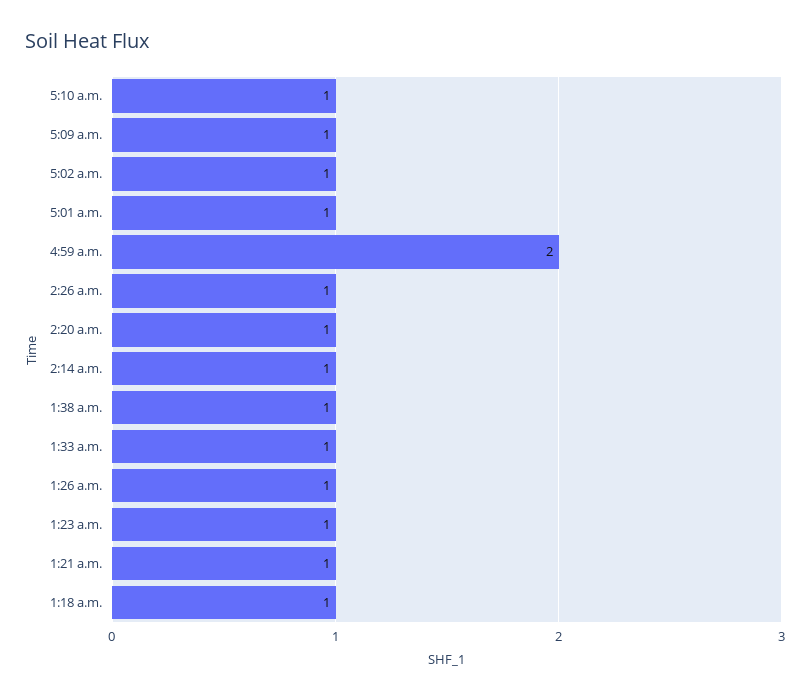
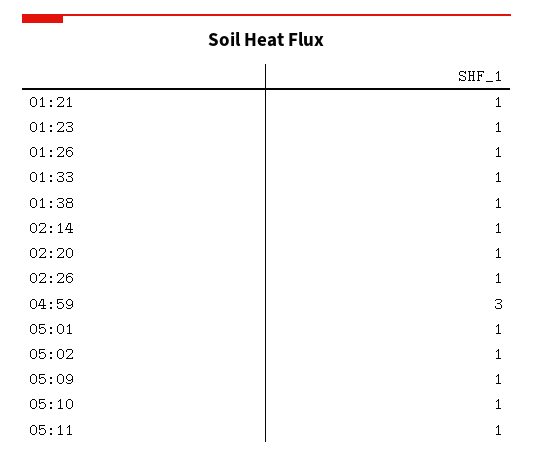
4:59 a.m.: 2 -> 3
1:18 a.m.: 1 -> none
05:11: none -> 1

